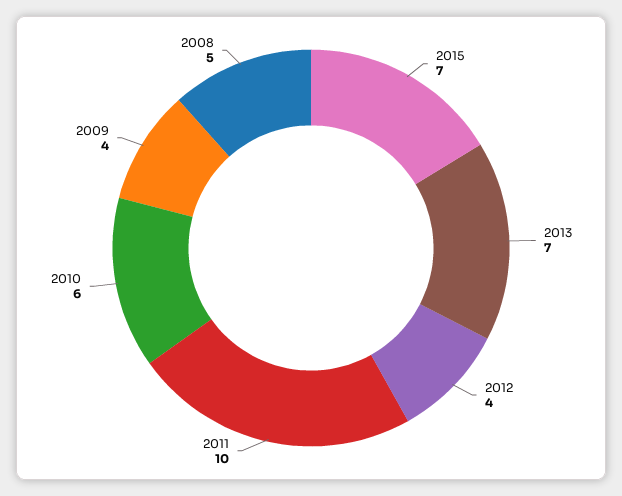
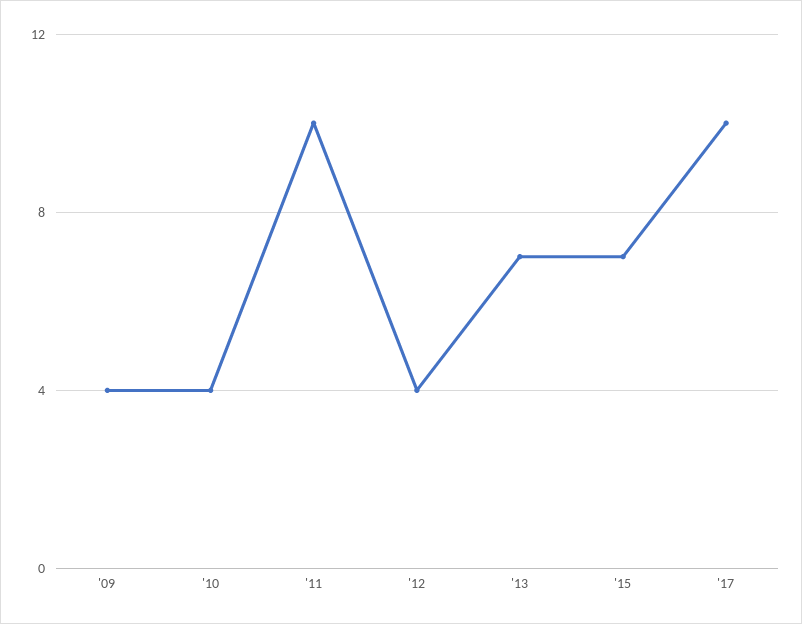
2010: 6 -> 4
2008: 5 -> none
'17: none -> 10

